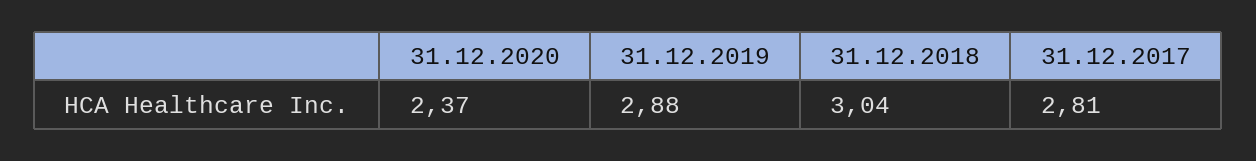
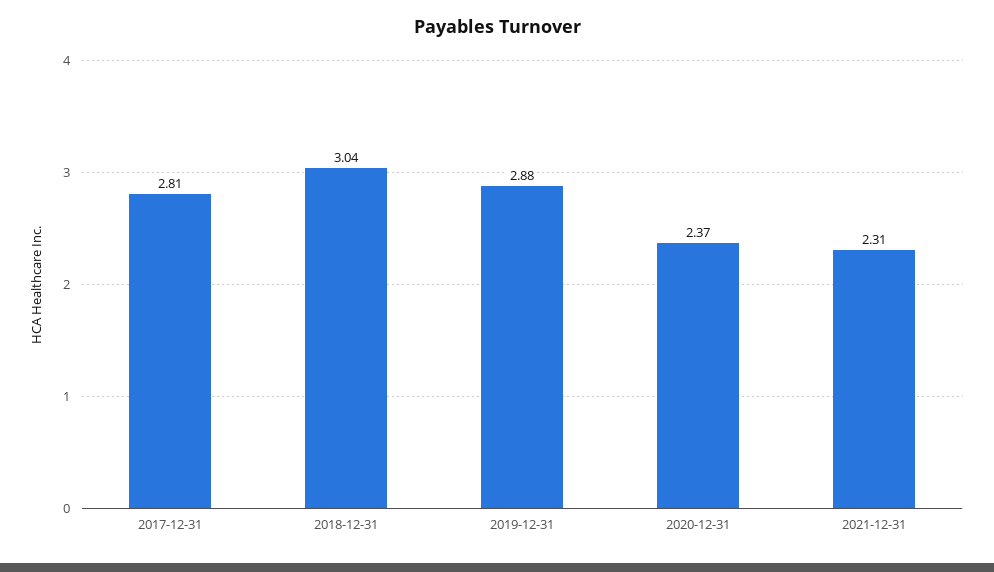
2021-12-31: none -> 2.31

